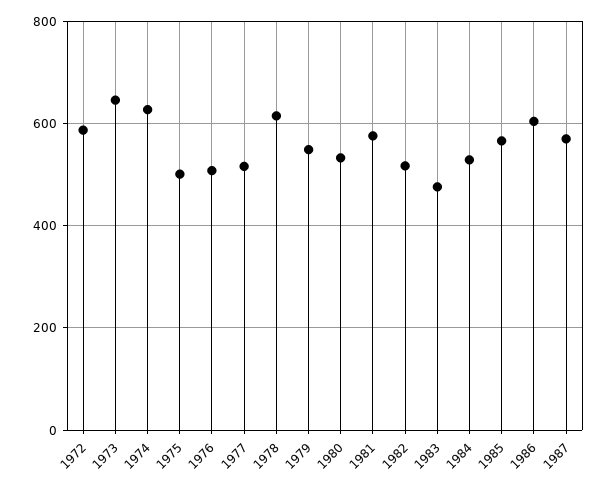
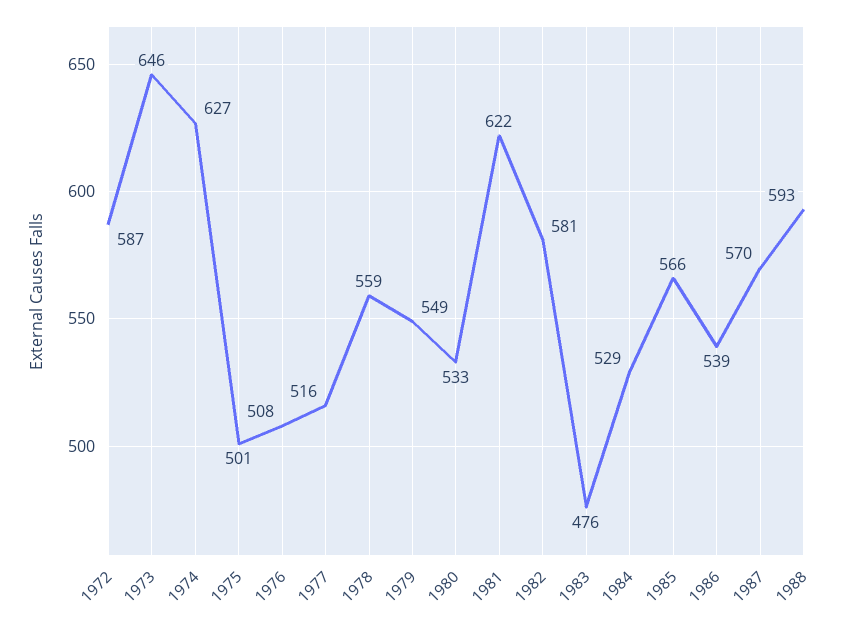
1978: 620 -> 559
1981: 580 -> 622
1982: 520 -> 581
1986: 600 -> 539
1988: none -> 593

